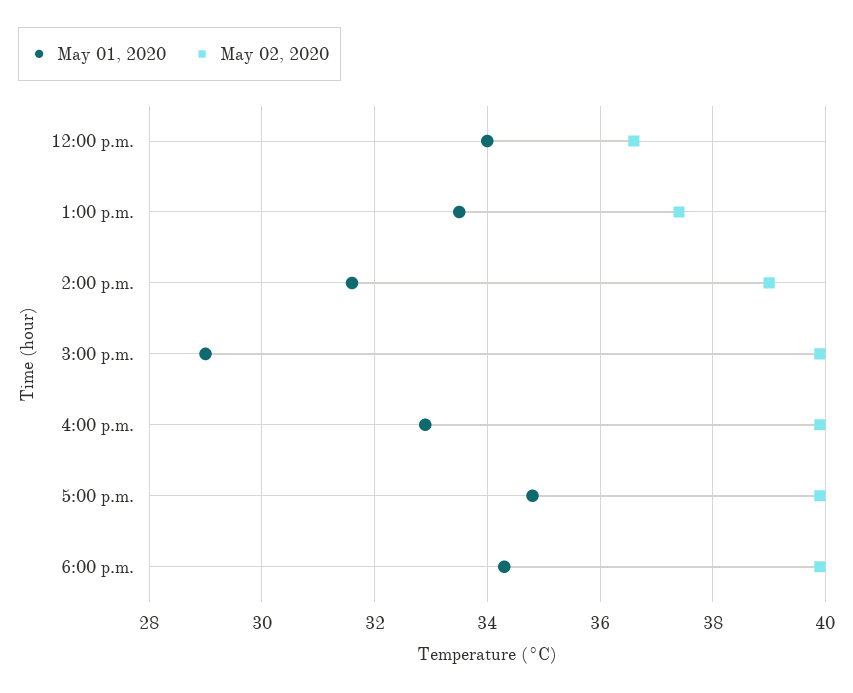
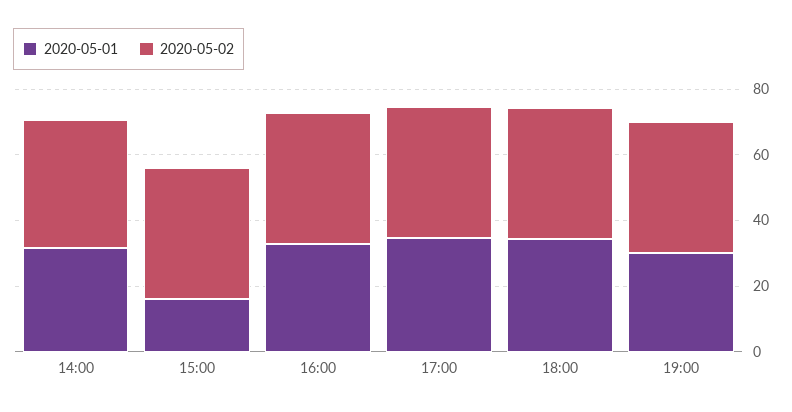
May 01, 2020, 12:00 p.m.: 34 -> none
May 02, 2020, 12:00 p.m.: 36.5 -> none
May 01, 2020, 1:00 p.m.: 33.5 -> none
May 02, 2020, 1:00 p.m.: 37.5 -> none
May 01, 2020, 3:00 p.m.: 29 -> 15
May 01, 2020, 19:00: none -> 30
May 02, 2020, 19:00: none -> 40

